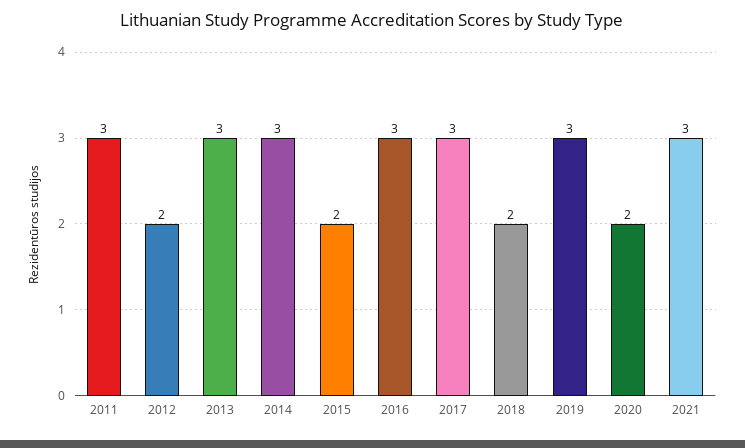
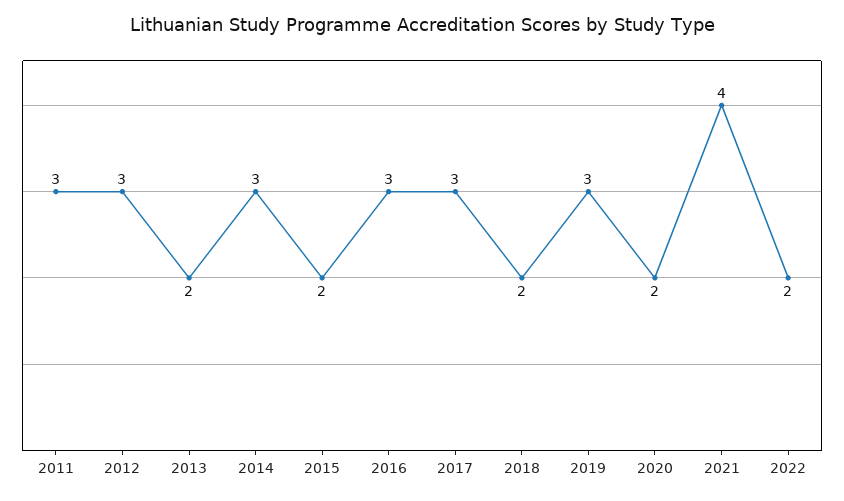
2012: 2 -> 3
2013: 3 -> 2
2021: 3 -> 4
2022: none -> 2

